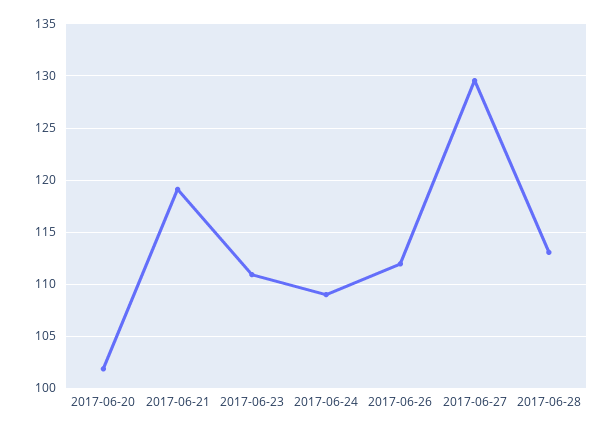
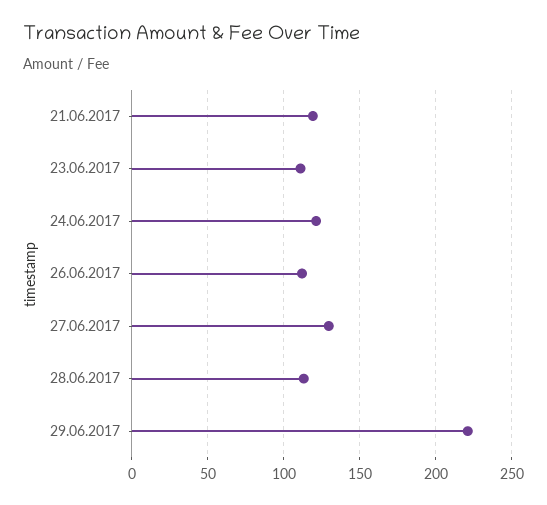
2017-06-20: 102 -> none
2017-06-24: 109 -> 120
29.06.2017: none -> 220

